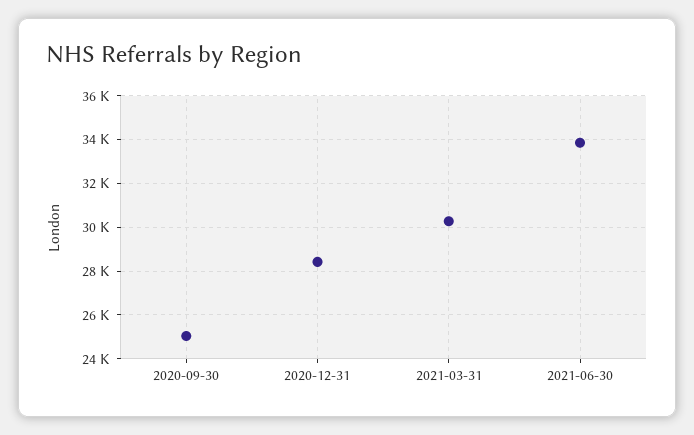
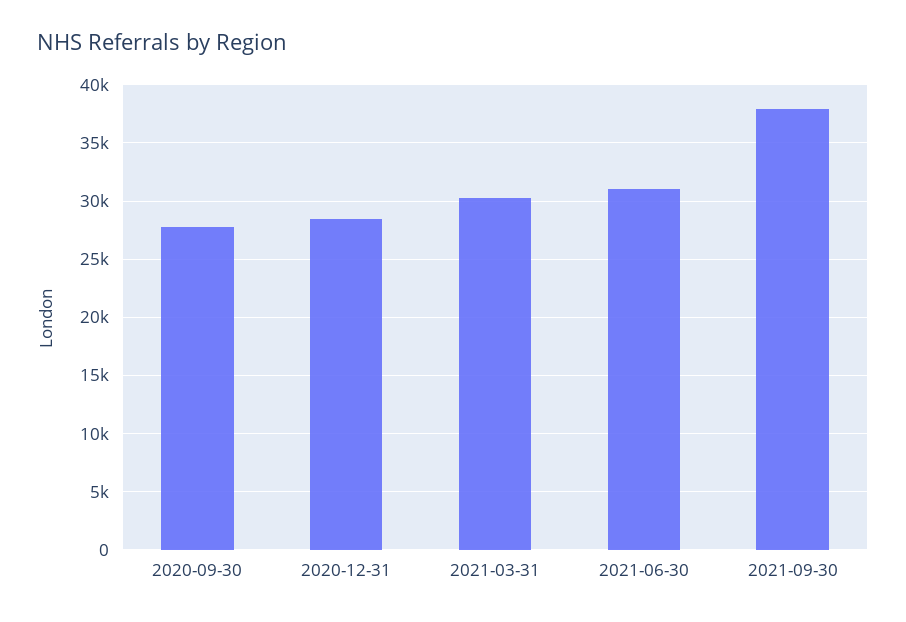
2020-09-30: 25000 -> 28000
2021-06-30: 34000 -> 31000
2021-09-30: none -> 38000

